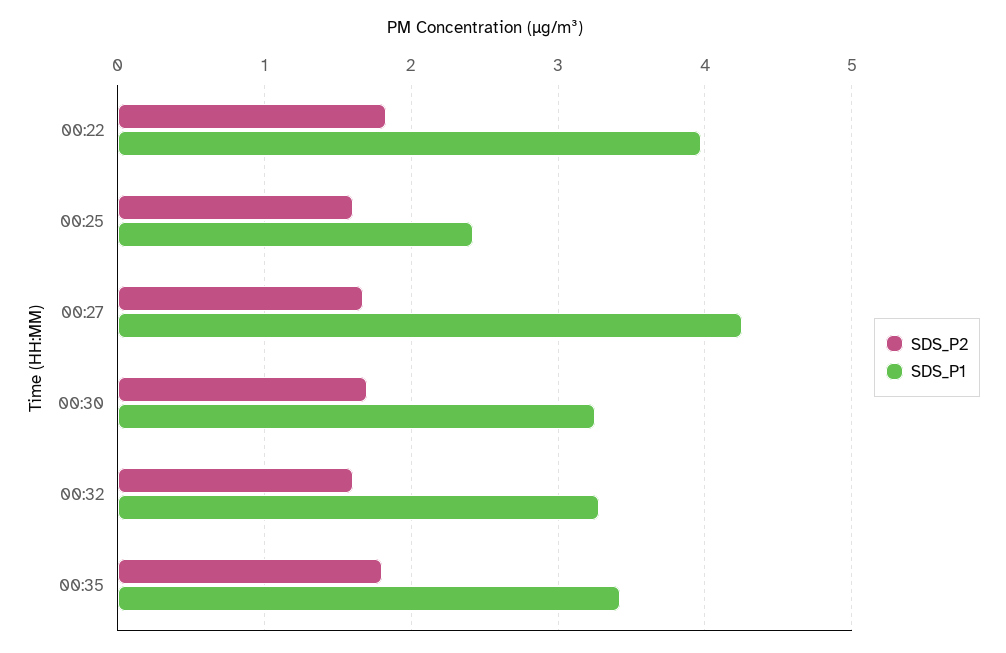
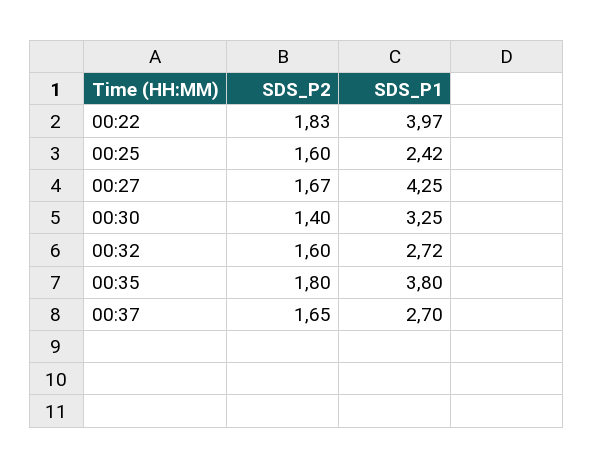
SDS_P2, 00:30: 1.7 -> 1.4
SDS_P1, 00:32: 3.3 -> 2.72
SDS_P1, 00:35: 3.4 -> 3.8
SDS_P2, 00:37: none -> 1.65
SDS_P1, 00:37: none -> 2.7

